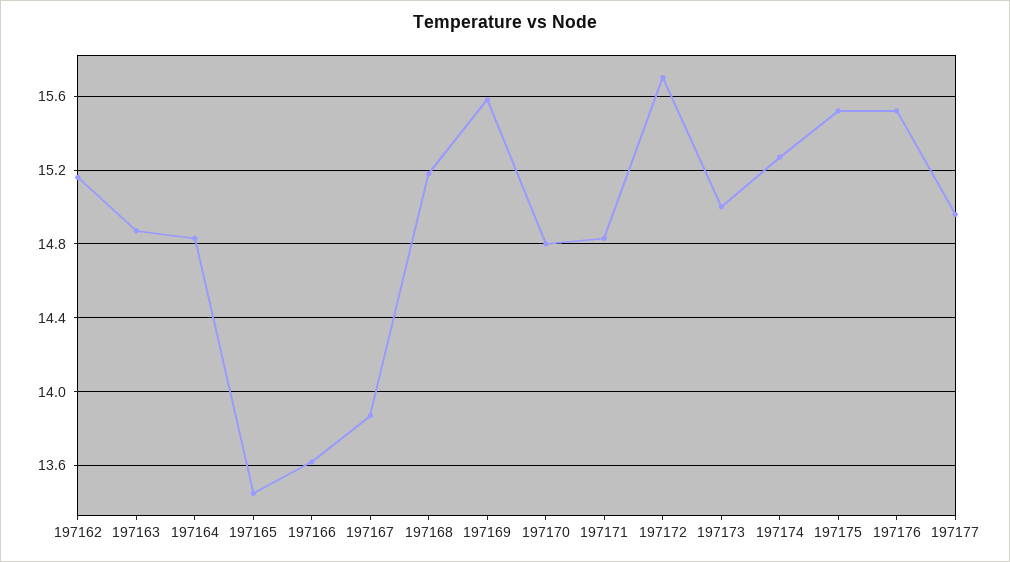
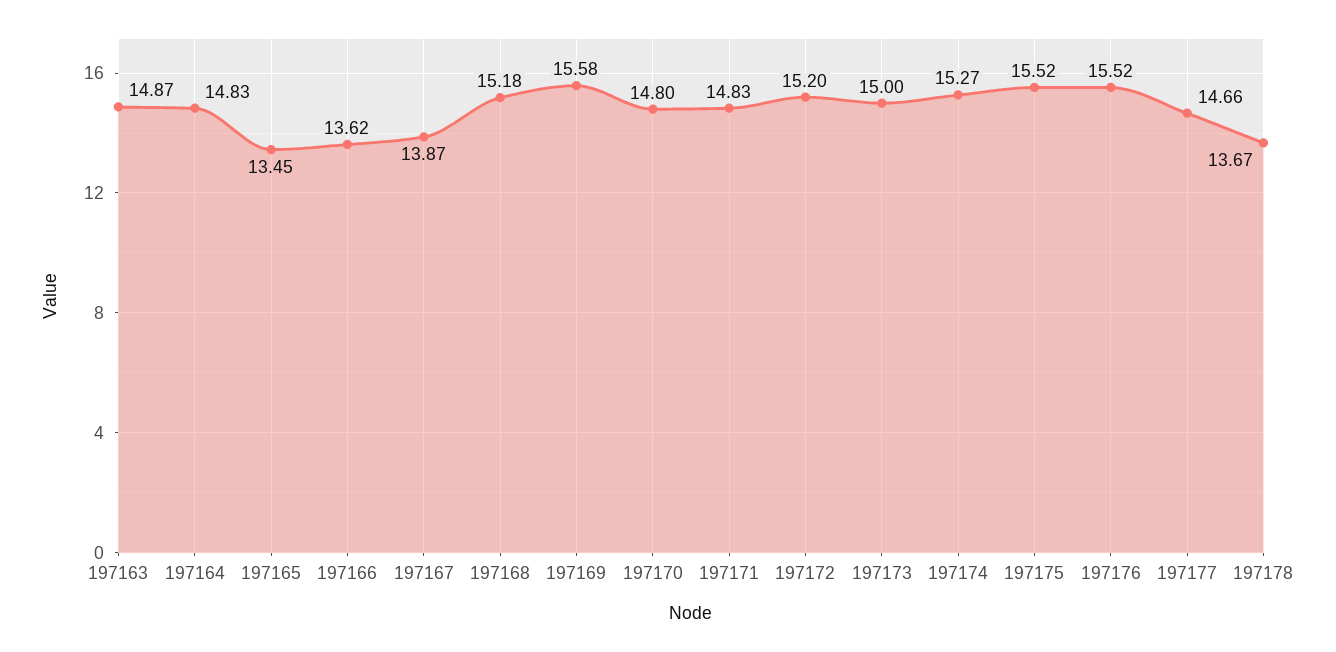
197162: 15.15 -> none
197172: 15.7 -> 15.2
197177: 14.95 -> 14.66
197178: none -> 13.67

